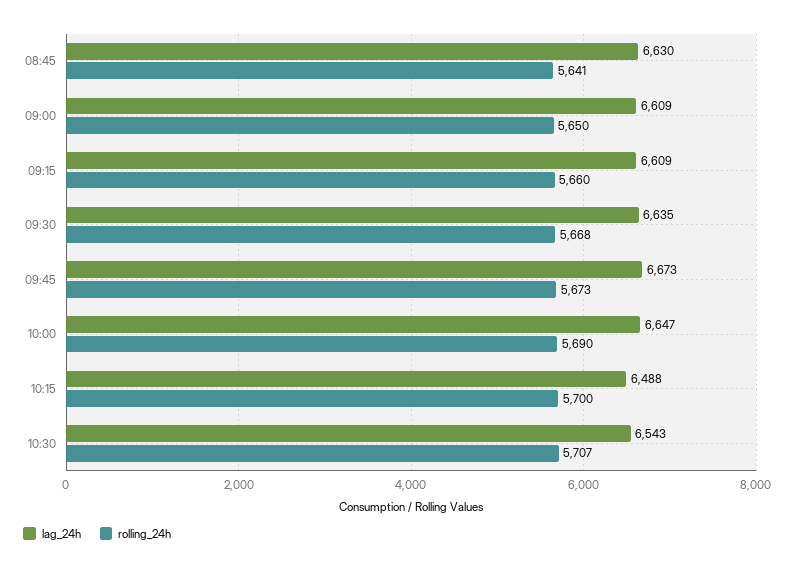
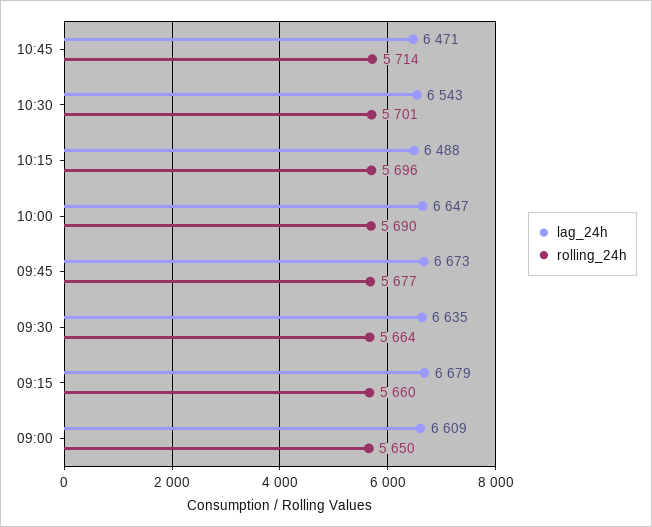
lag_24h, 08:45: 6630 -> none
rolling_24h, 08:45: 5641 -> none
lag_24h, 09:15: 6609 -> 6679
rolling_24h, 09:30: 5668 -> 5664
rolling_24h, 09:45: 5673 -> 5677
rolling_24h, 10:15: 5700 -> 5696
rolling_24h, 10:30: 5707 -> 5701
lag_24h, 10:45: none -> 6471
rolling_24h, 10:45: none -> 5714

